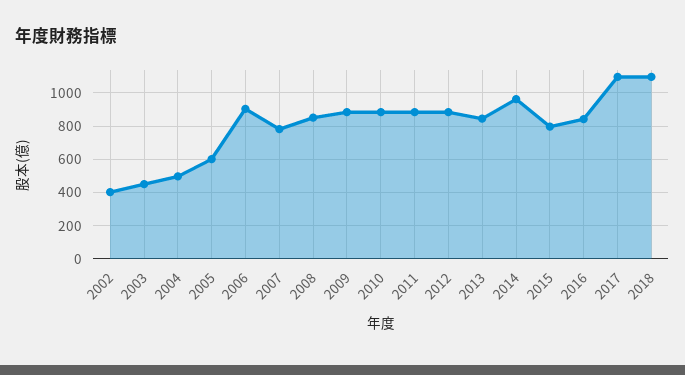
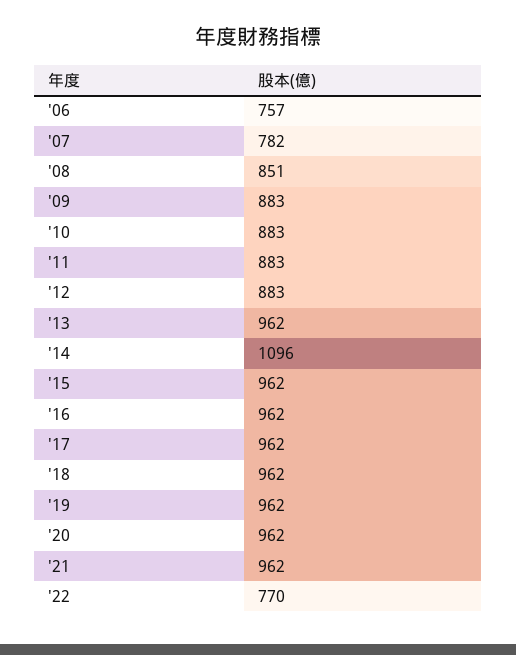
2002: 400 -> none
2003: 450 -> none
2004: 500 -> none
2005: 600 -> none
2006: 900 -> 757
2013: 850 -> 962
2014: 950 -> 1096
2015: 800 -> 962
2016: 850 -> 962
2017: 1100 -> 962
2018: 1100 -> 962
'19: none -> 962
'20: none -> 962
'21: none -> 962
'22: none -> 770

